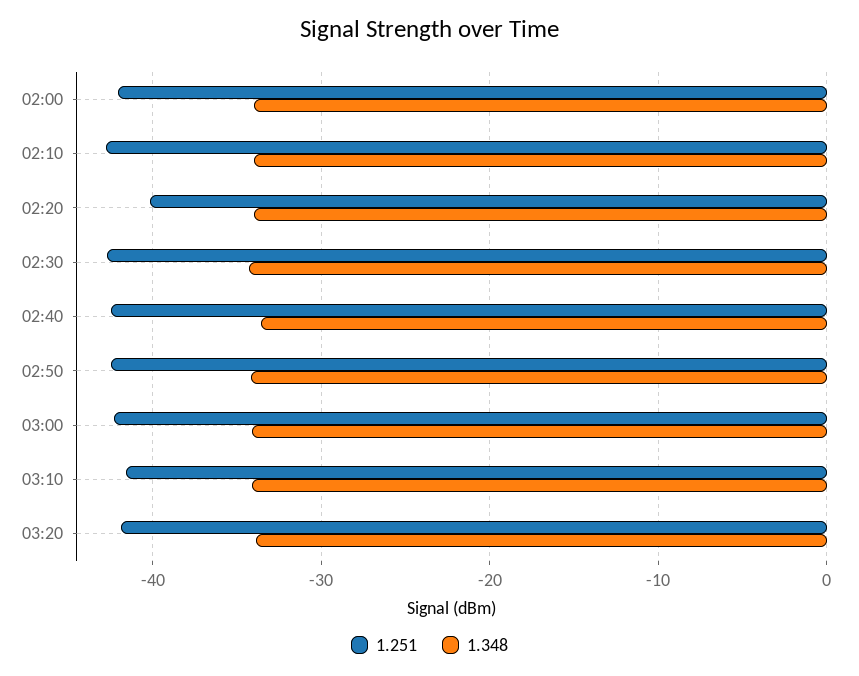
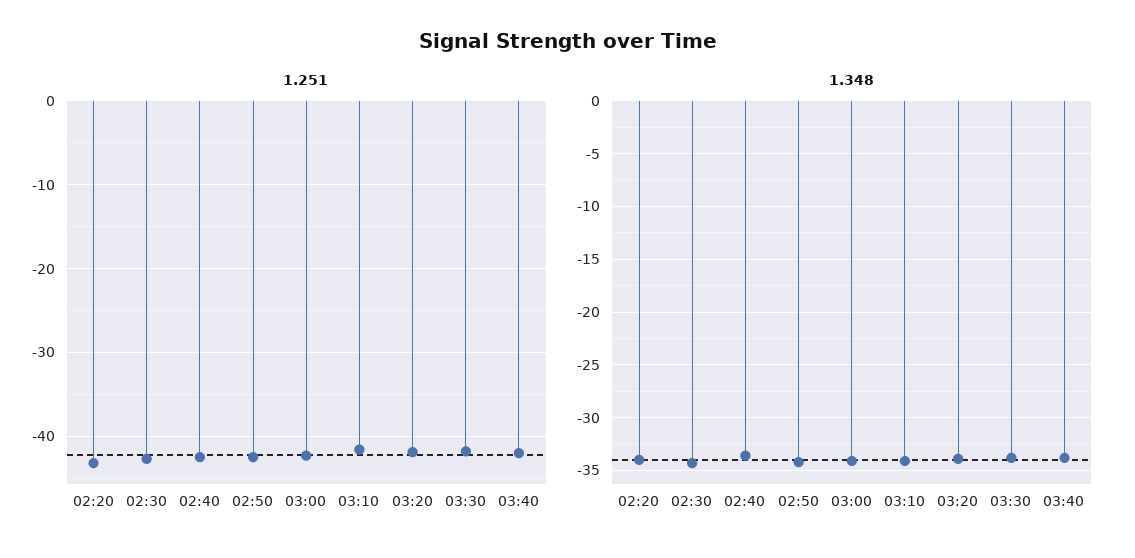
1.251, 02:00: -42 -> none
1.348, 02:00: -34 -> none
1.251, 02:10: -43 -> none
1.348, 02:10: -34 -> none
1.251, 02:20: -40 -> -43
1.251, 03:30: none -> -42
1.251, 03:40: none -> -42
1.348, 03:30: none -> -34
1.348, 03:40: none -> -34

